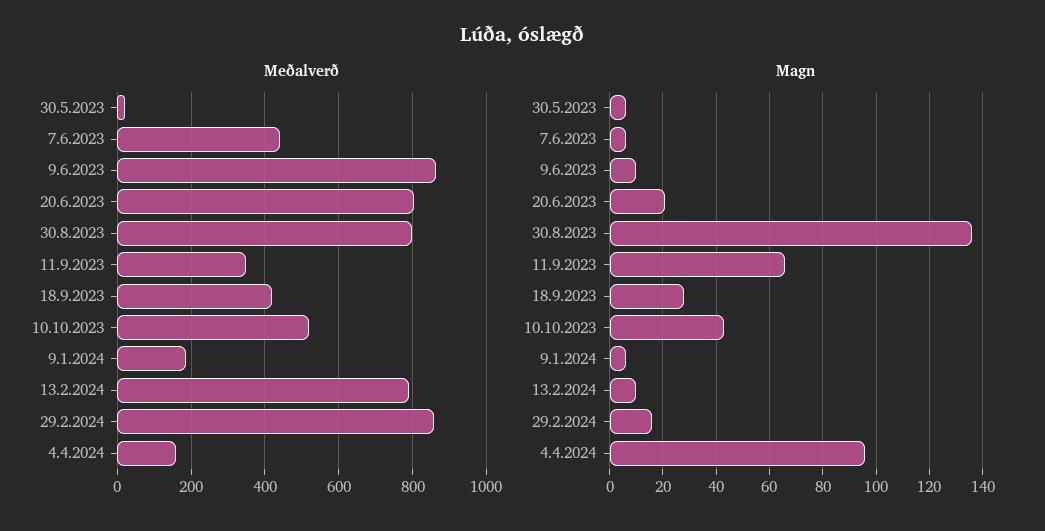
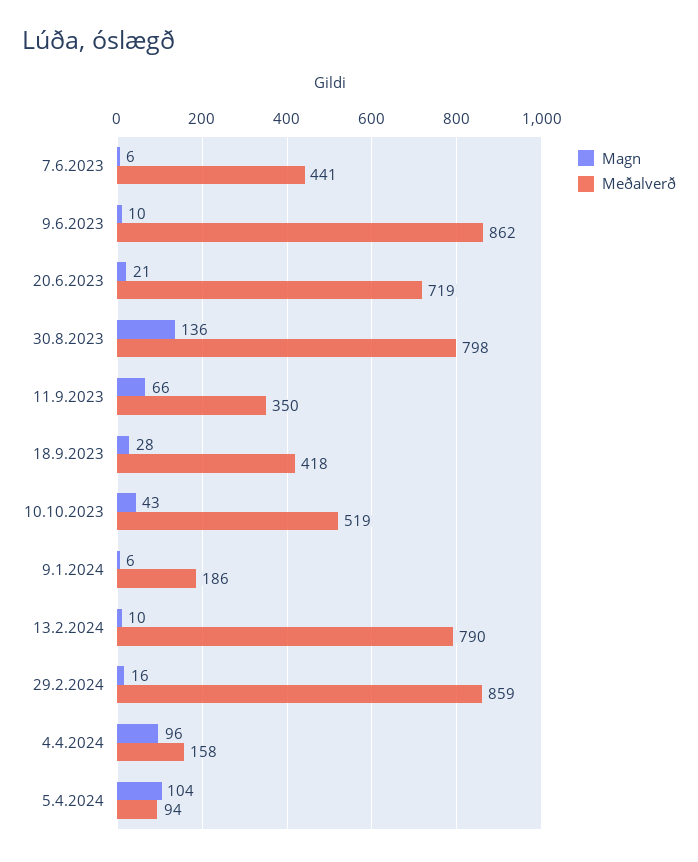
Meðalverð, 30.5.2023: 20 -> none
Meðalverð, 20.6.2023: 800 -> 719
Magn, 30.5.2023: 5 -> none
Magn, 5.4.2024: none -> 104
Meðalverð, 5.4.2024: none -> 94

